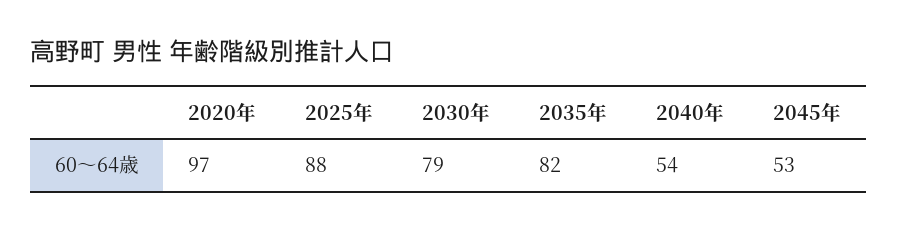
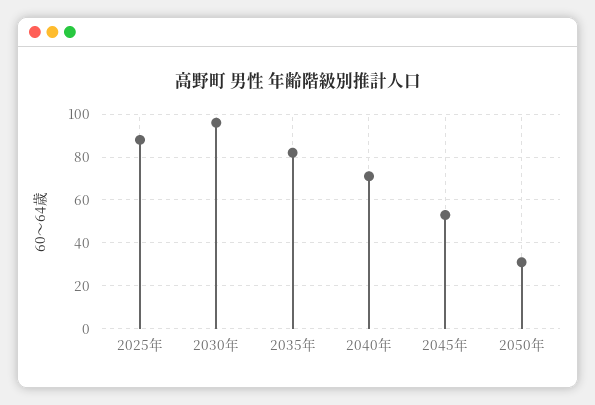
2020年: 97 -> none
2030年: 79 -> 95
2040年: 54 -> 70
2050年: none -> 30

